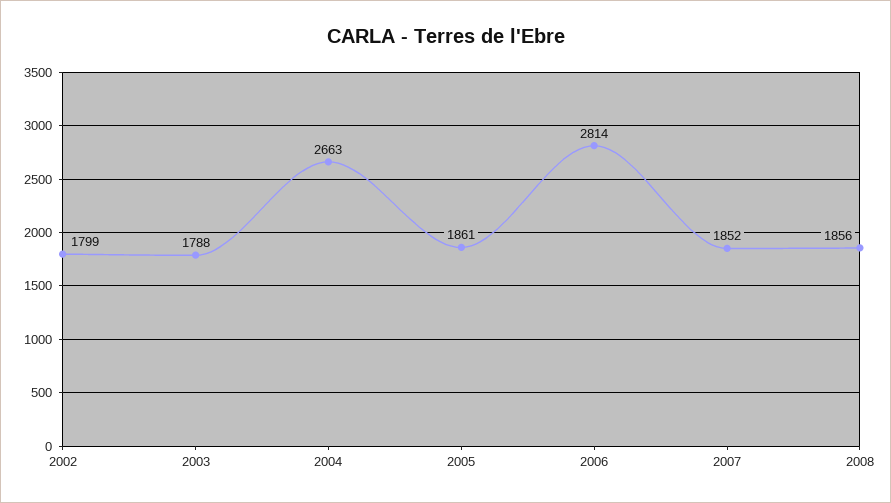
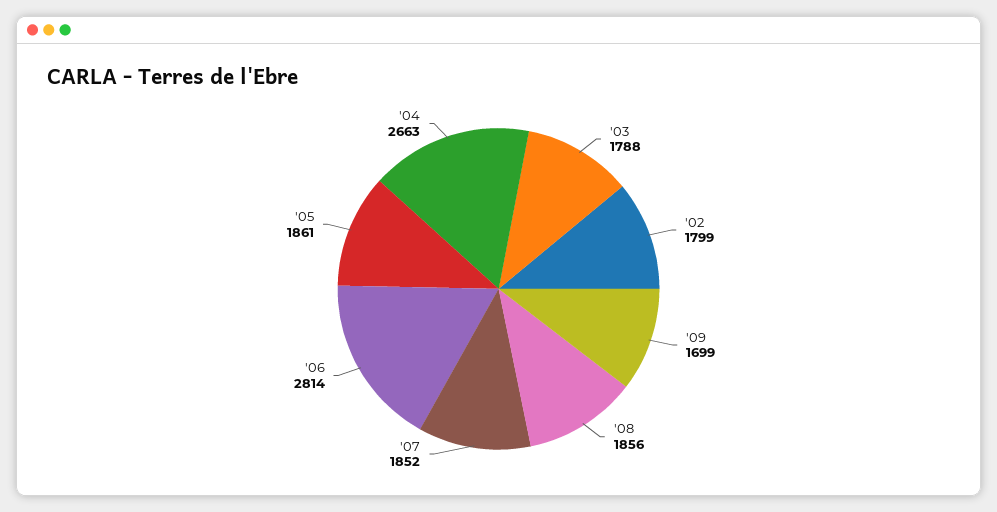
'09: none -> 1699

